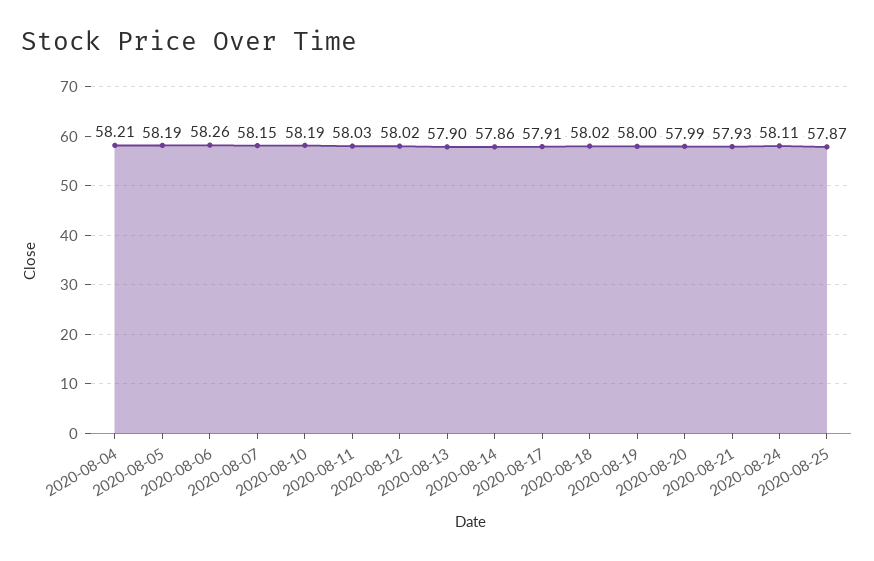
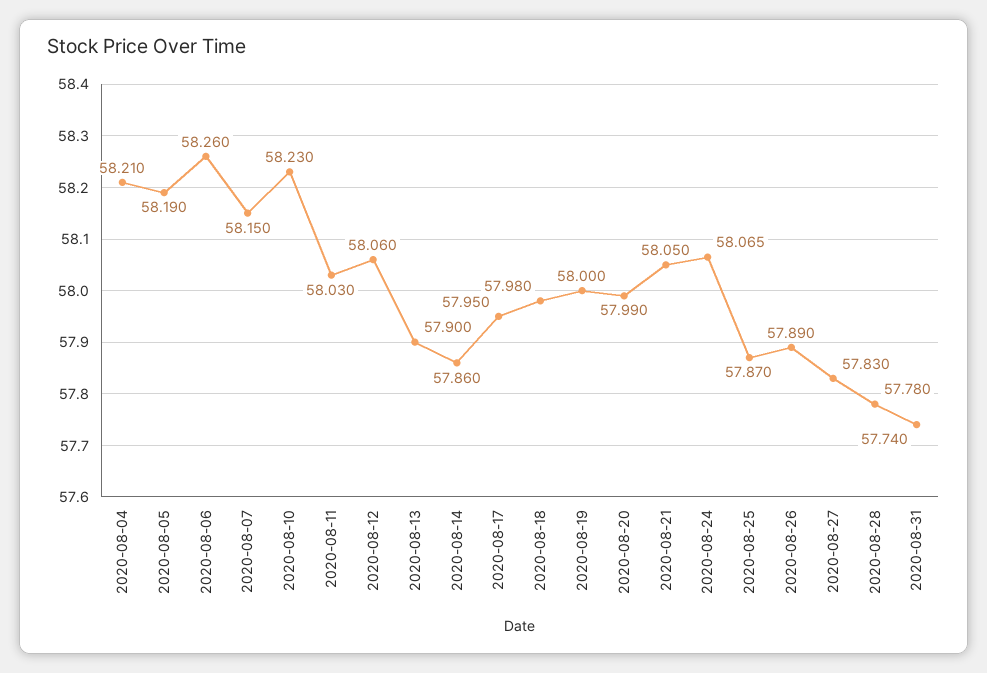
2020-08-10: 58.19 -> 58.23
2020-08-12: 58.02 -> 58.06
2020-08-17: 57.91 -> 57.95
2020-08-18: 58.02 -> 57.98
2020-08-21: 57.93 -> 58.05
2020-08-24: 58.11 -> 58.065
2020-08-26: none -> 57.89
2020-08-27: none -> 57.83
2020-08-28: none -> 57.78
2020-08-31: none -> 57.74

